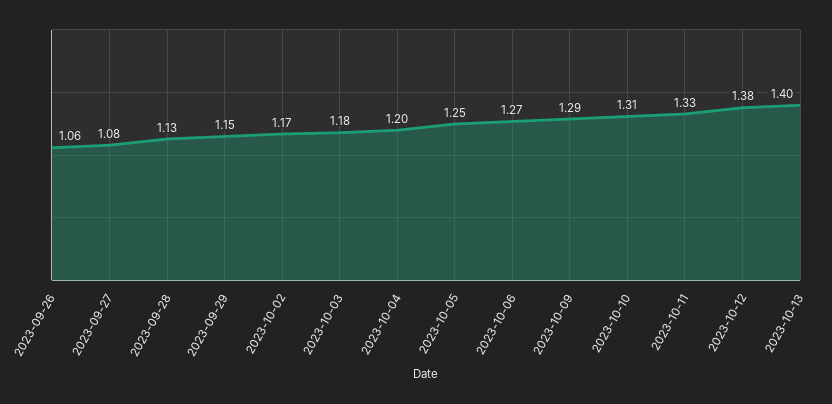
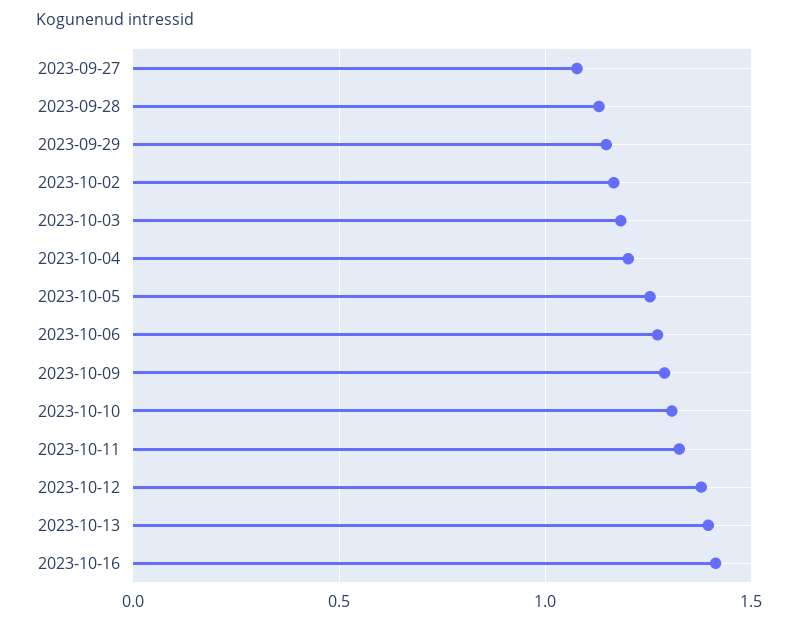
2023-09-26: 1.06 -> none
2023-10-16: none -> 1.4

